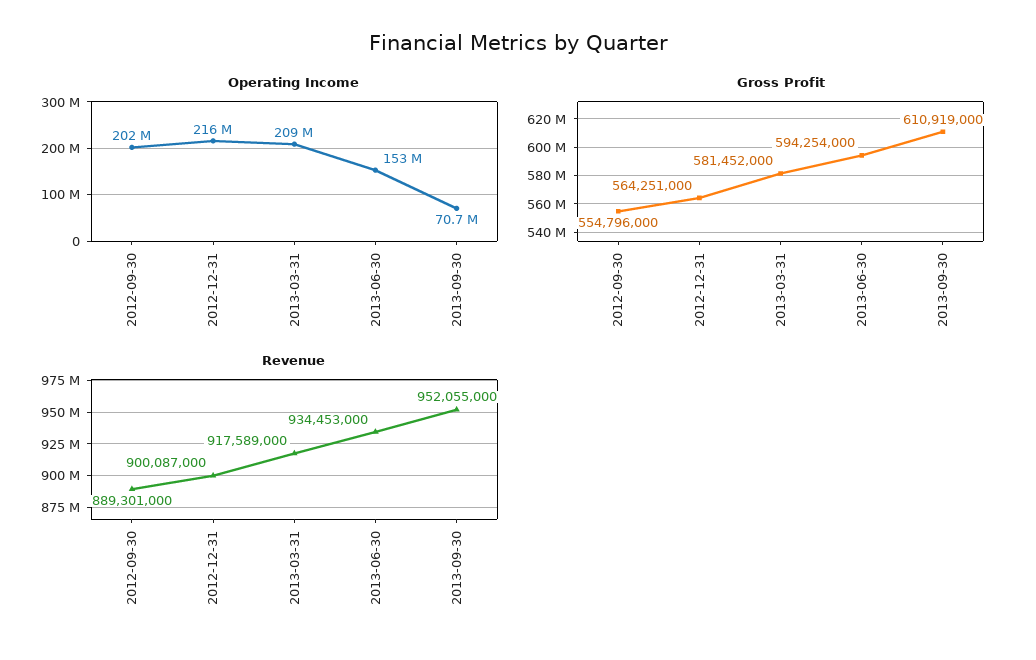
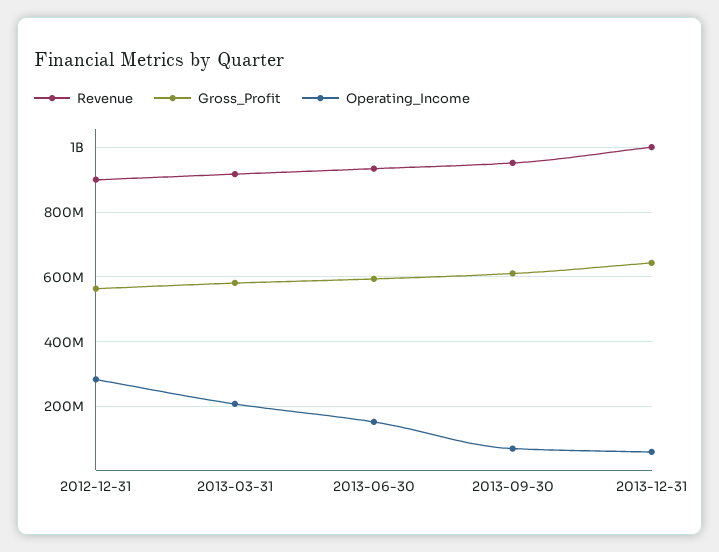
Operating Income, 2012-09-30: 202000000 -> none
Operating Income, 2012-12-31: 216000000 -> 280000000
Gross Profit, 2012-09-30: 554796000 -> none
Revenue, 2012-09-30: 889301000 -> none
Revenue, 2013-12-31: none -> 1000000000
Gross Profit, 2013-12-31: none -> 640000000
Operating Income, 2013-12-31: none -> 60000000

